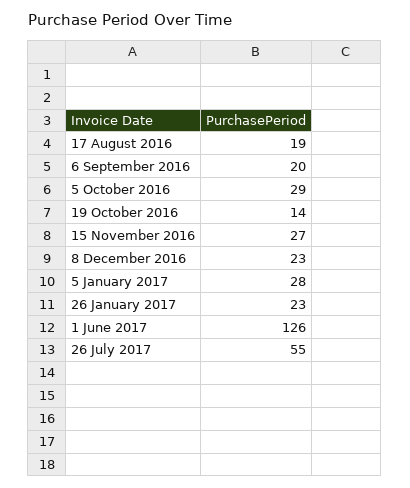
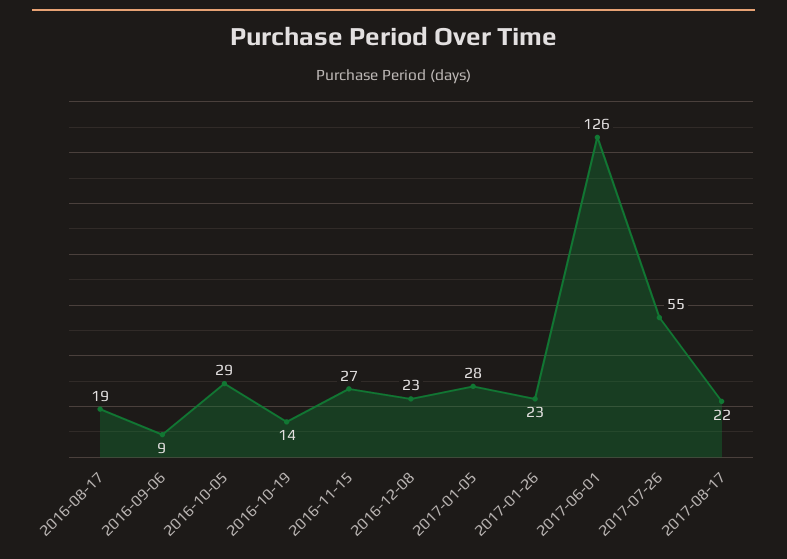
6 September 2016: 20 -> 9
2017-08-17: none -> 22

